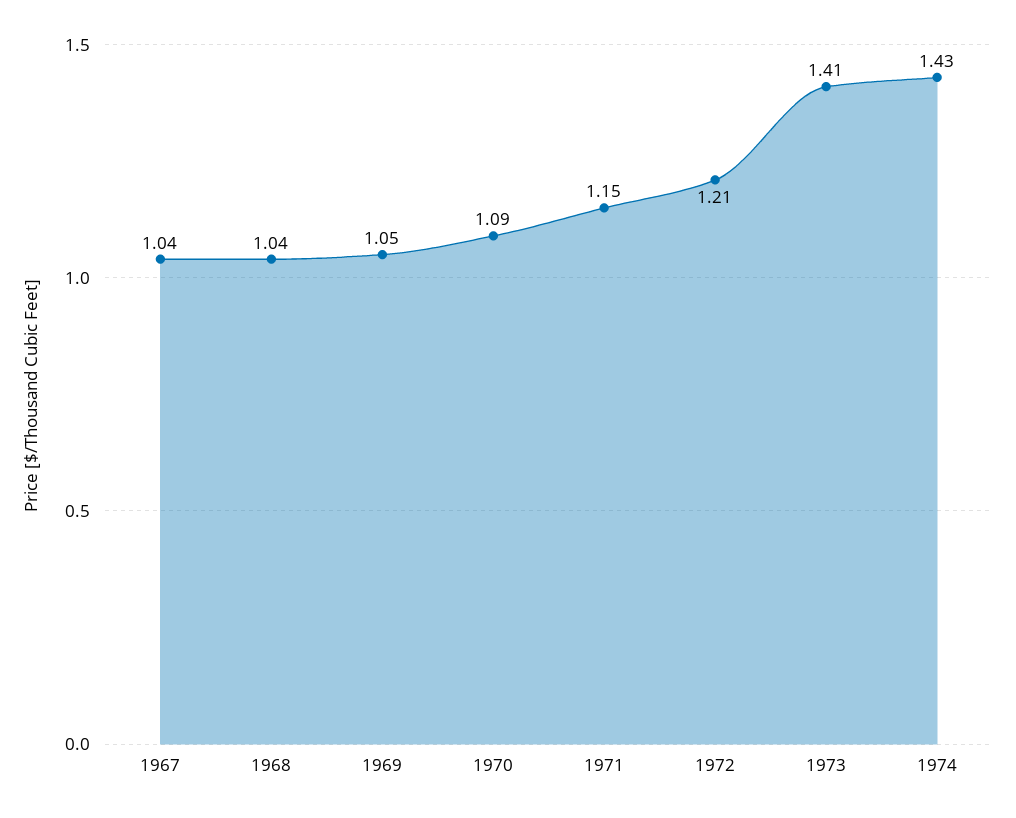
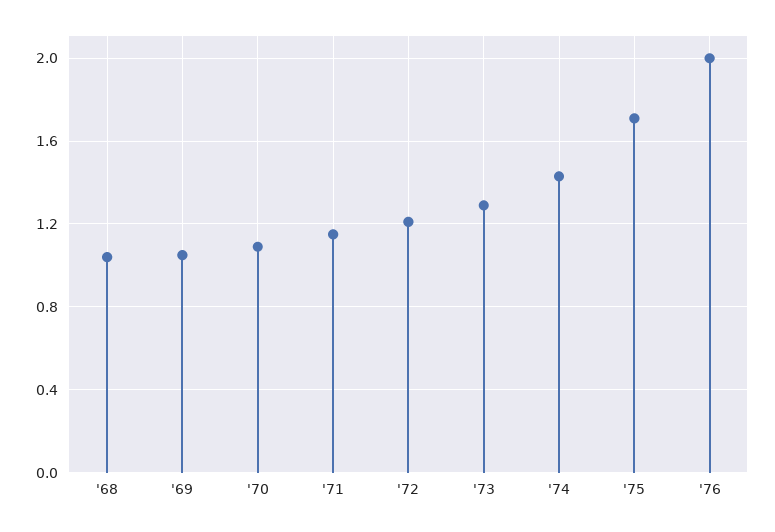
1967: 1.04 -> none
1973: 1.41 -> 1.3
'75: none -> 1.7
'76: none -> 2

